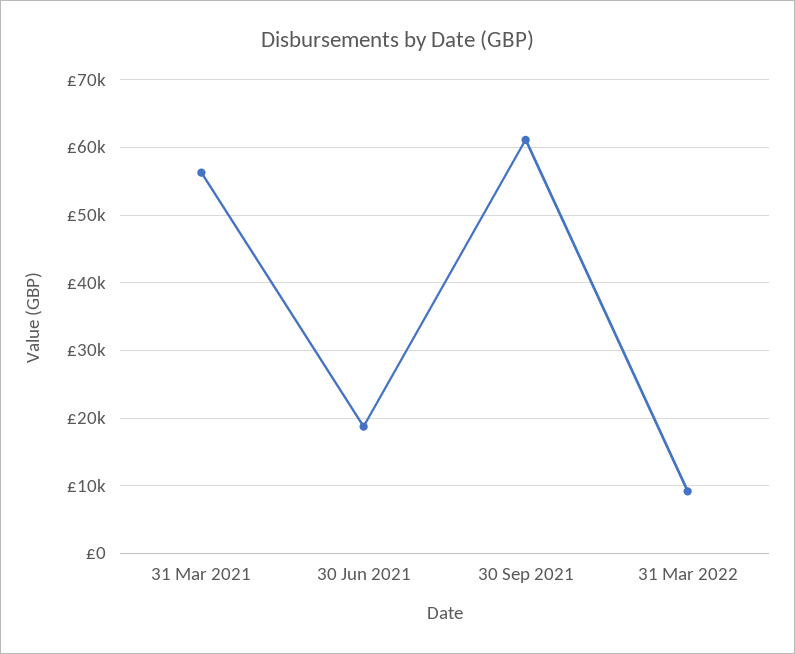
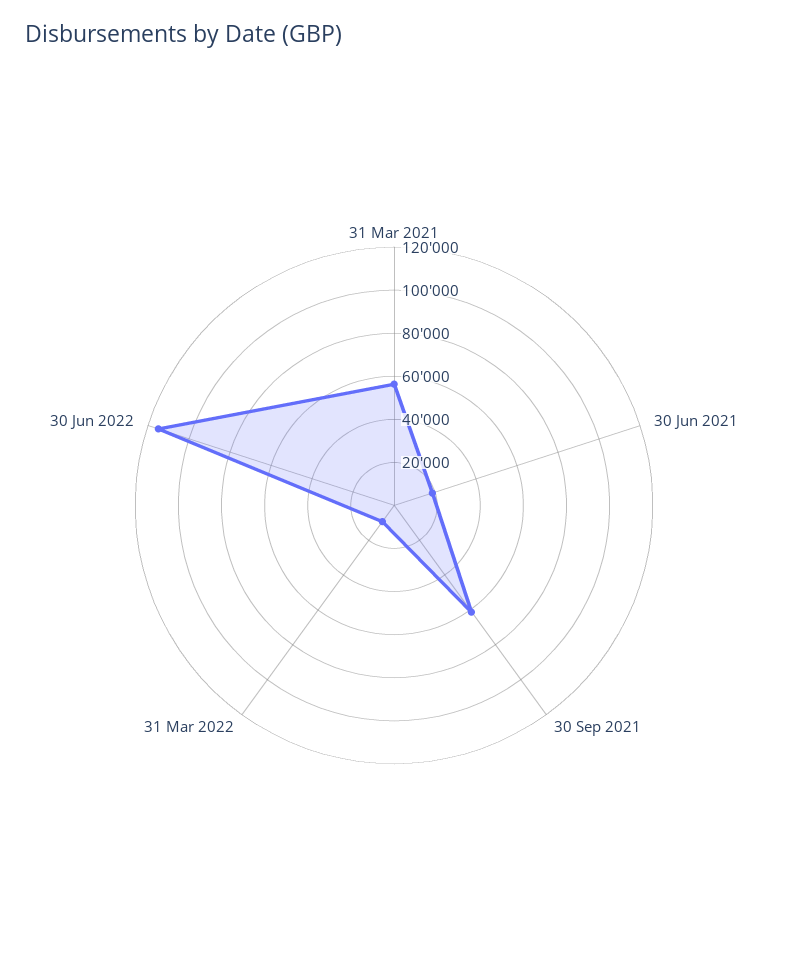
30 Jun 2022: none -> 115000

